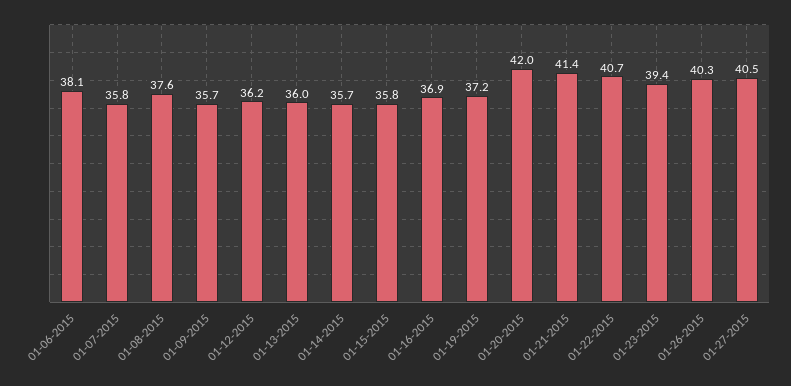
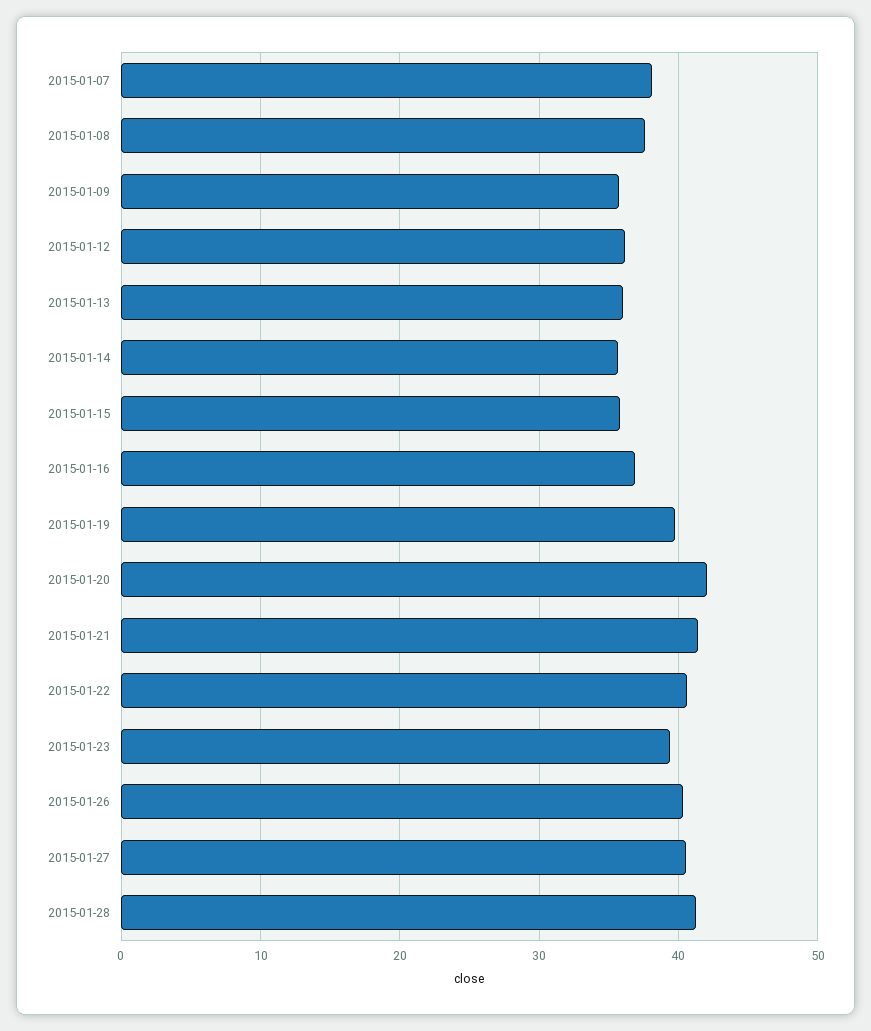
01-06-2015: 38.1 -> none
01-07-2015: 35.8 -> 38
01-19-2015: 37.2 -> 40
2015-01-28: none -> 41

